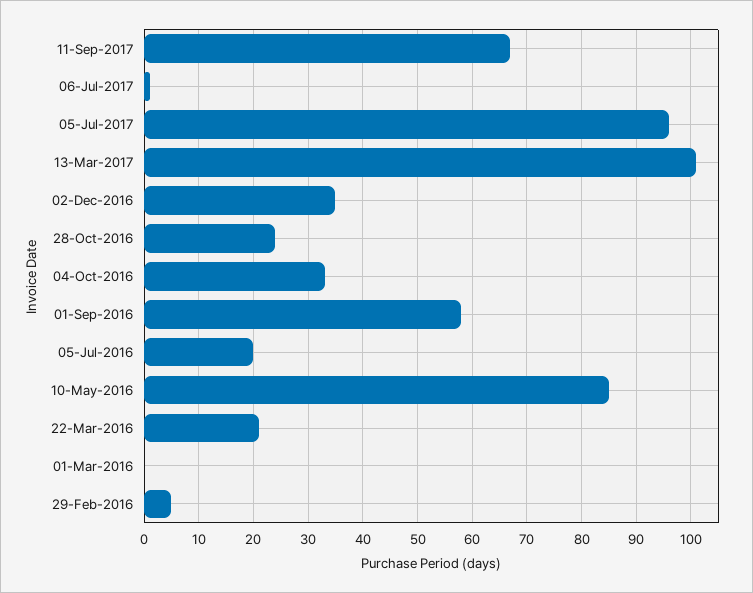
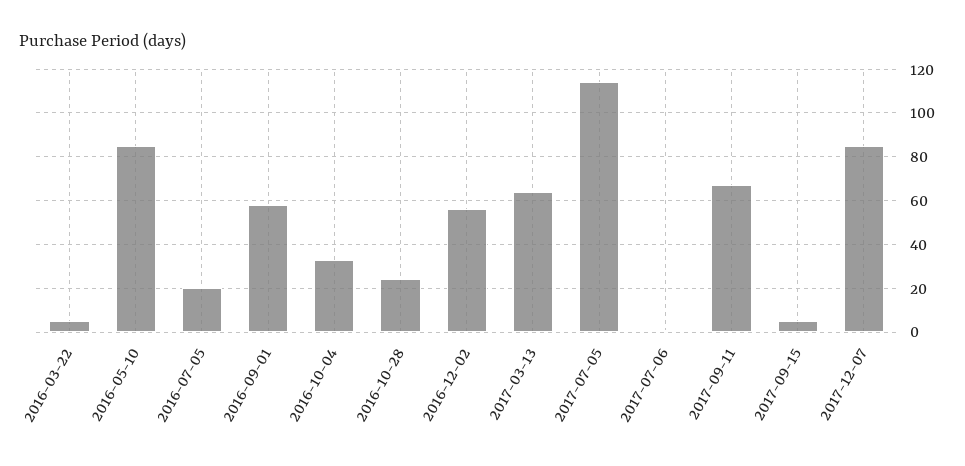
05-Jul-2017: 95 -> 115
13-Mar-2017: 100 -> 65
02-Dec-2016: 35 -> 55
22-Mar-2016: 20 -> 5
01-Mar-2016: 0 -> none
29-Feb-2016: 5 -> none
2017-09-15: none -> 5
2017-12-07: none -> 85

